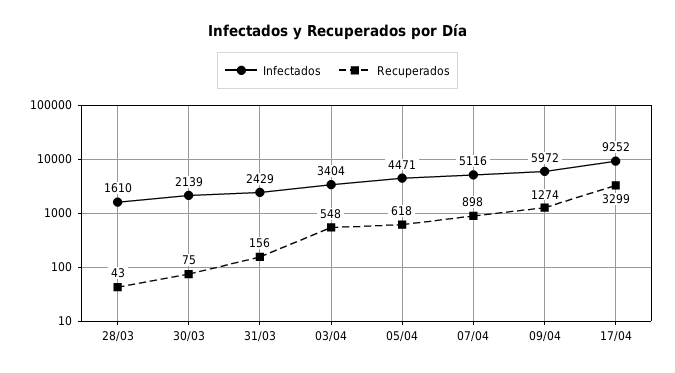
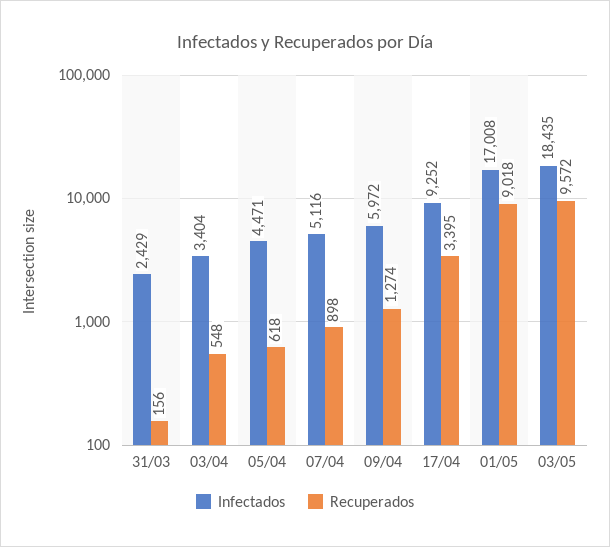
Infectados, 28/03: 1610 -> none
Recuperados, 28/03: 43 -> none
Infectados, 30/03: 2139 -> none
Recuperados, 30/03: 75 -> none
Recuperados, 17/04: 3299 -> 3395
Infectados, 01/05: none -> 17008
Recuperados, 01/05: none -> 9018
Infectados, 03/05: none -> 18435
Recuperados, 03/05: none -> 9572

